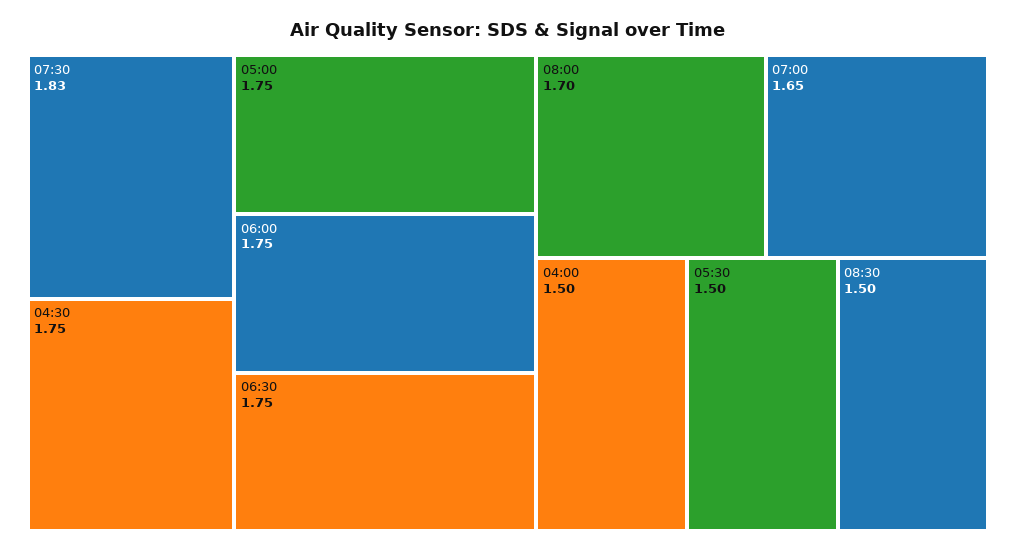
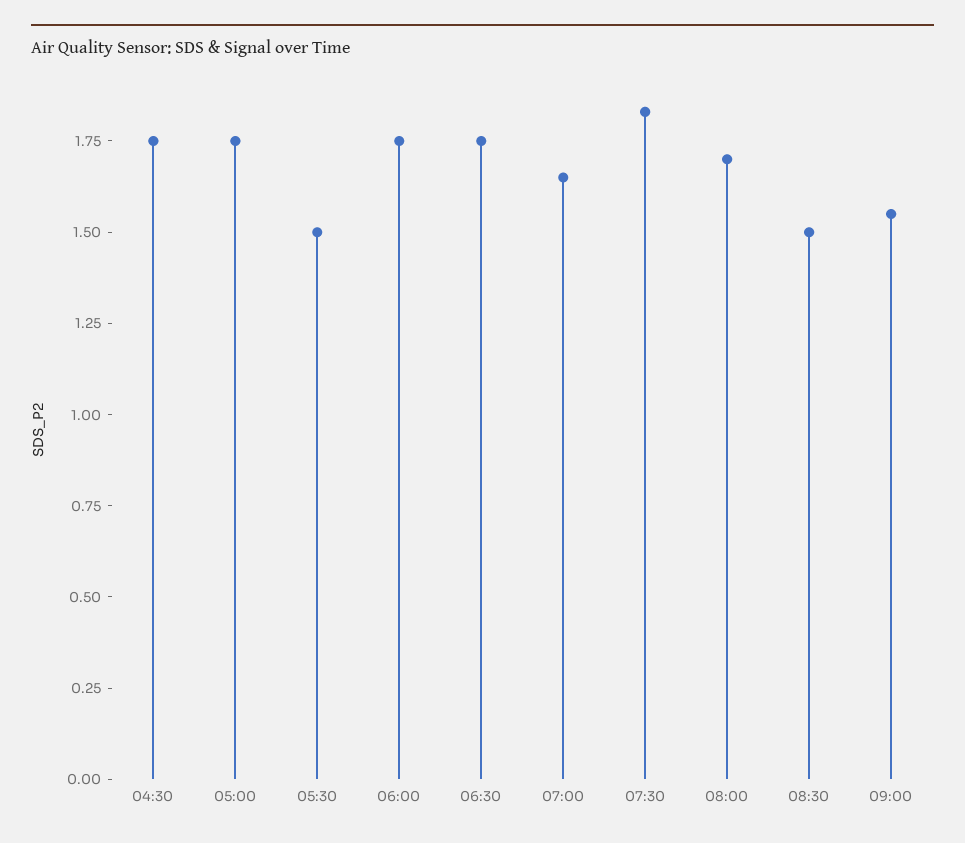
04:00: 1.5 -> none
09:00: none -> 1.55

